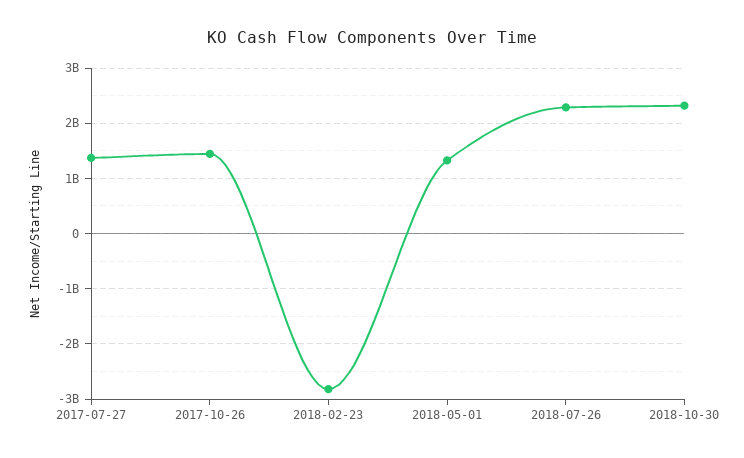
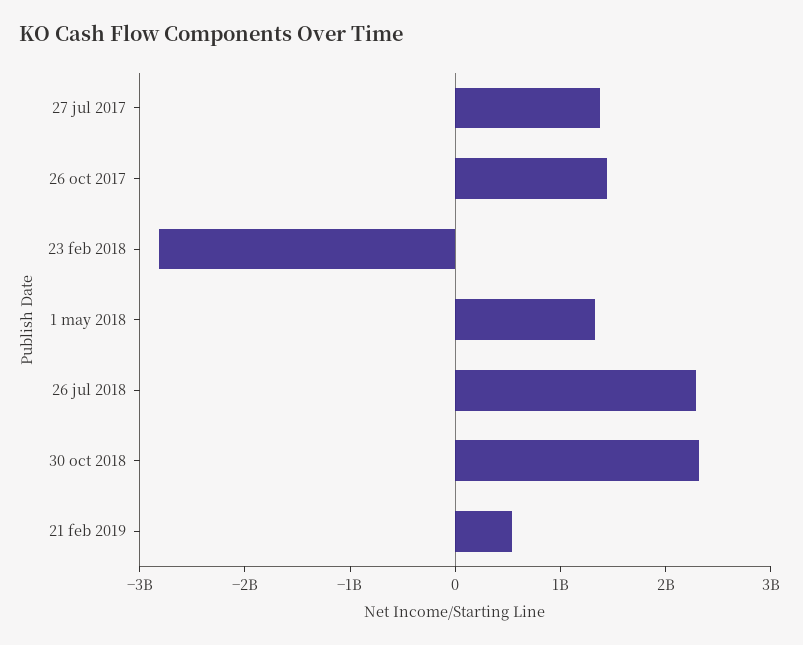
21 feb 2019: none -> 600000000

